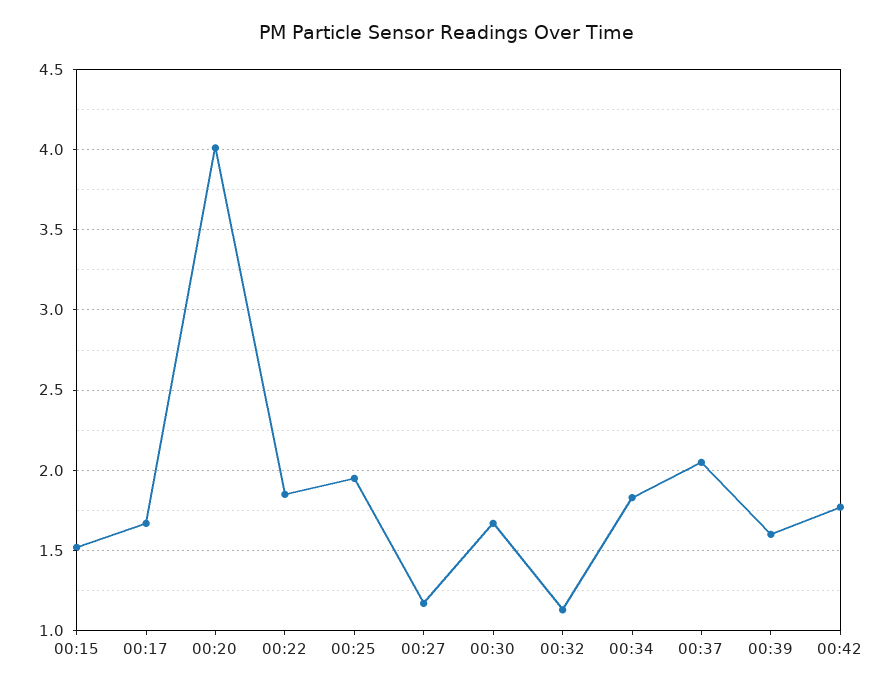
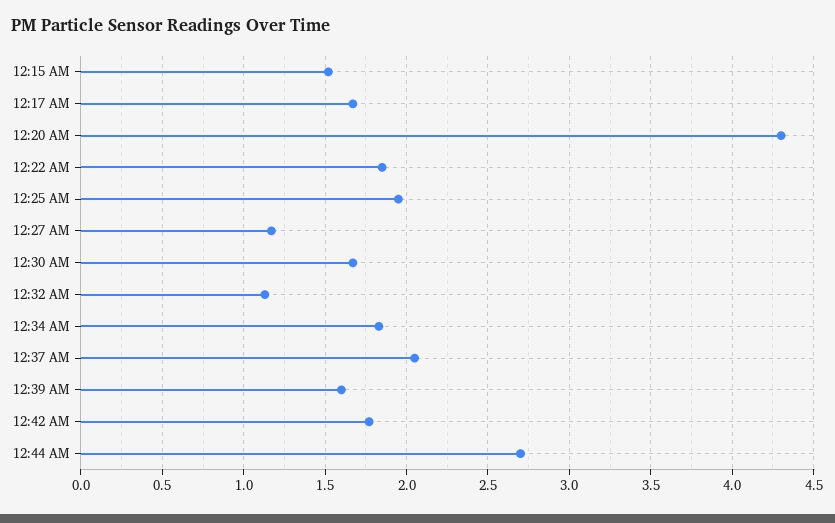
00:20: 4 -> 4.3
12:44 AM: none -> 2.7

